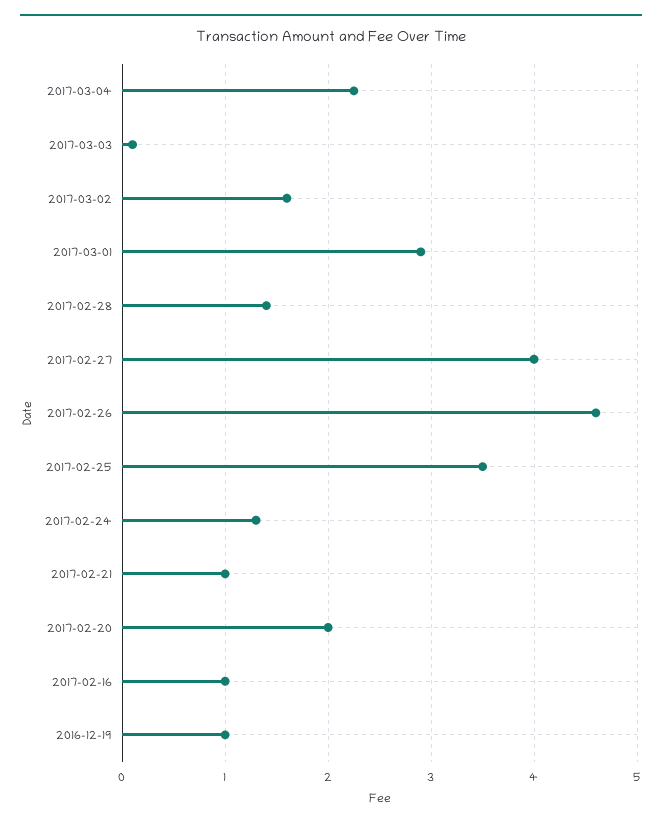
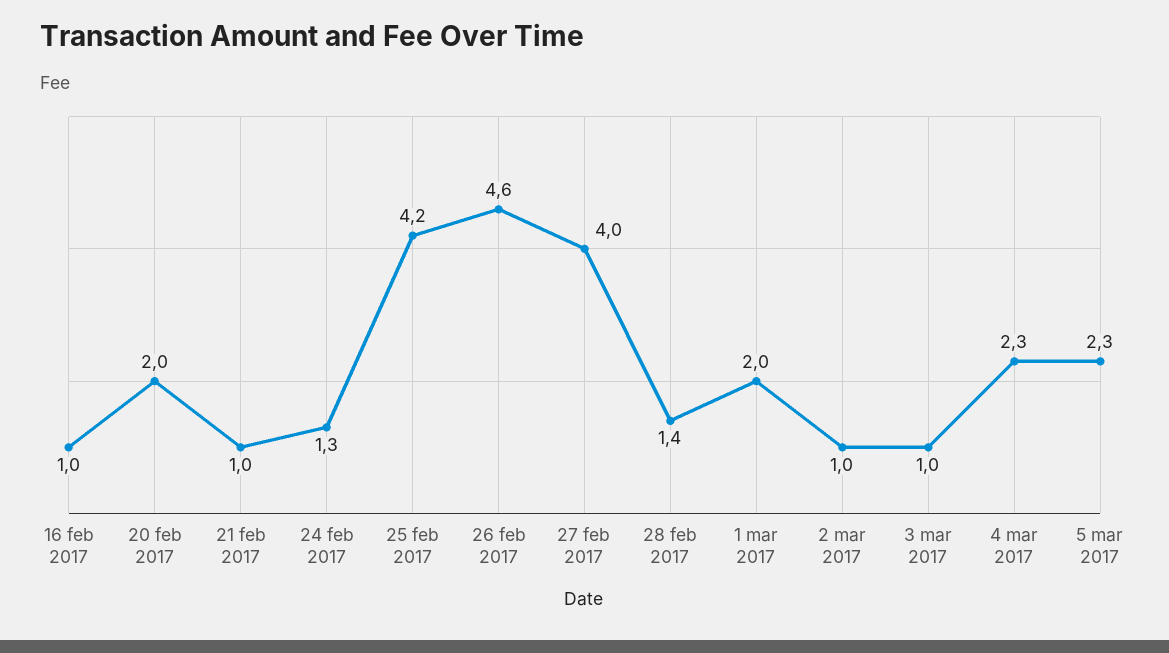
2017-03-03: 0.1 -> 1
2017-03-02: 1.6 -> 1
2017-03-01: 2.9 -> 2
2017-02-25: 3.5 -> 4.2
2016-12-19: 1 -> none
5 mar 2017: none -> 2.3

